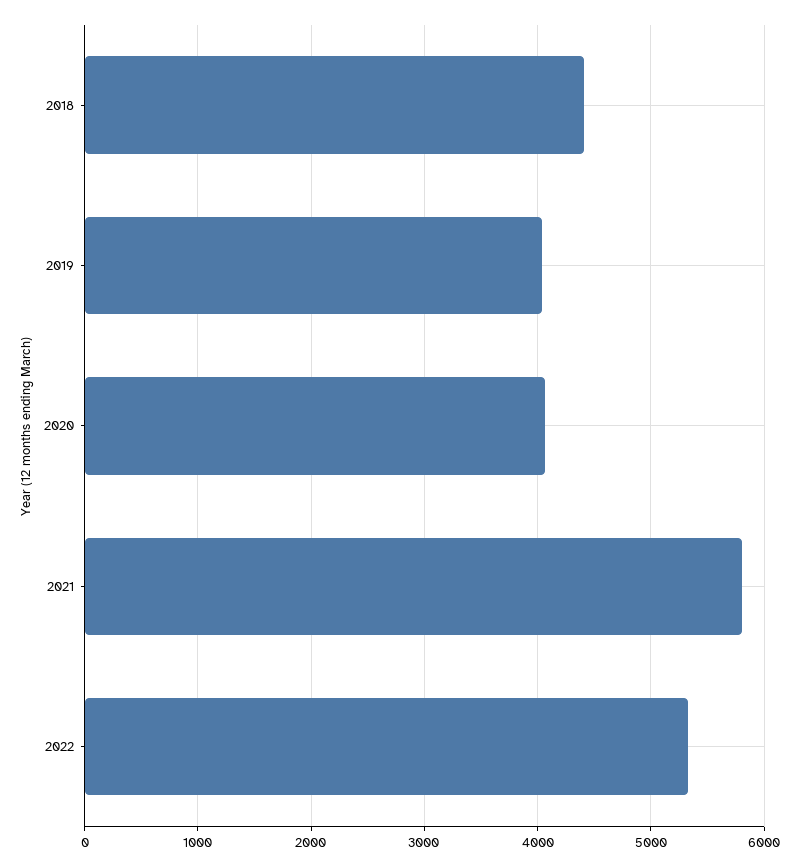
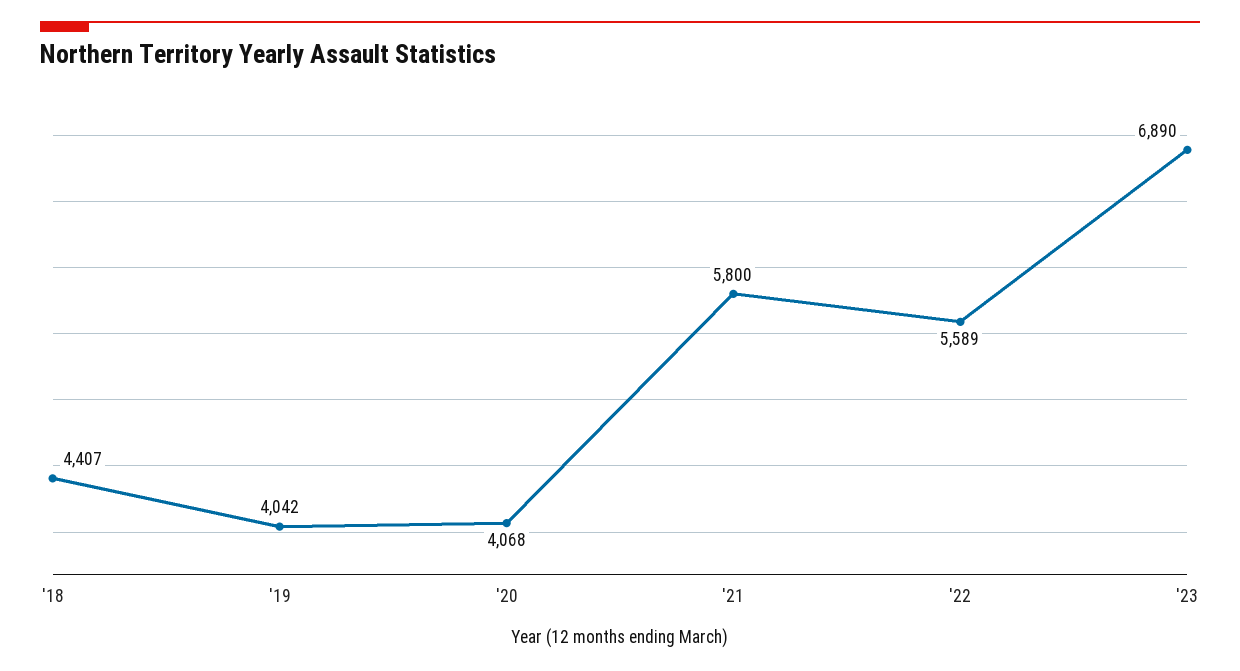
2022: 5300 -> 5589
'23: none -> 6890

